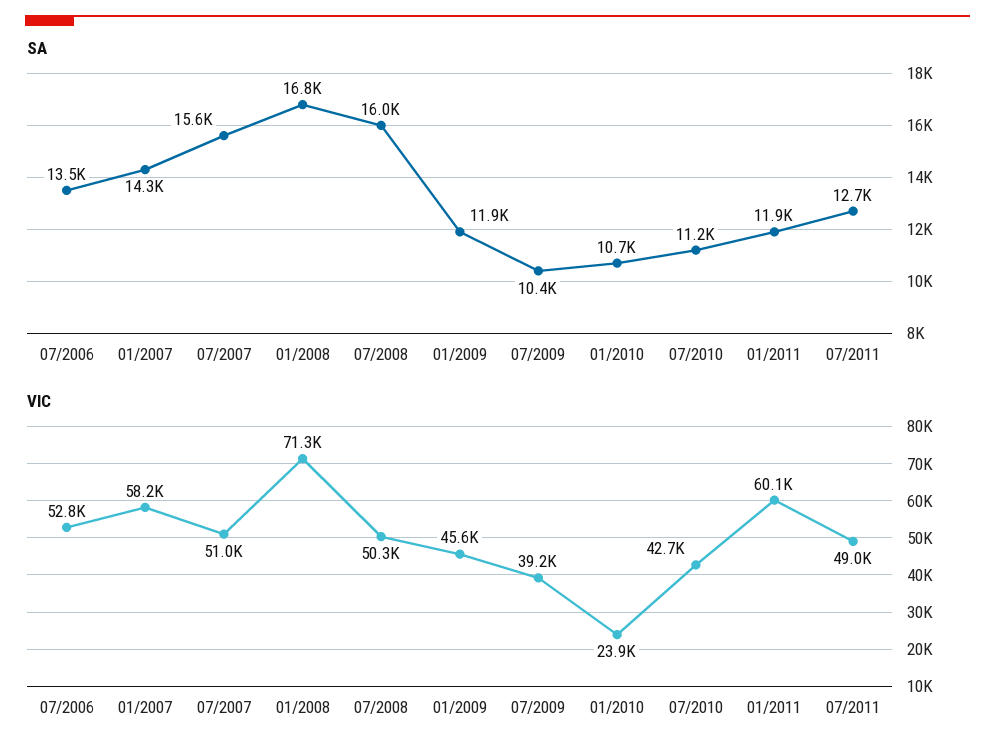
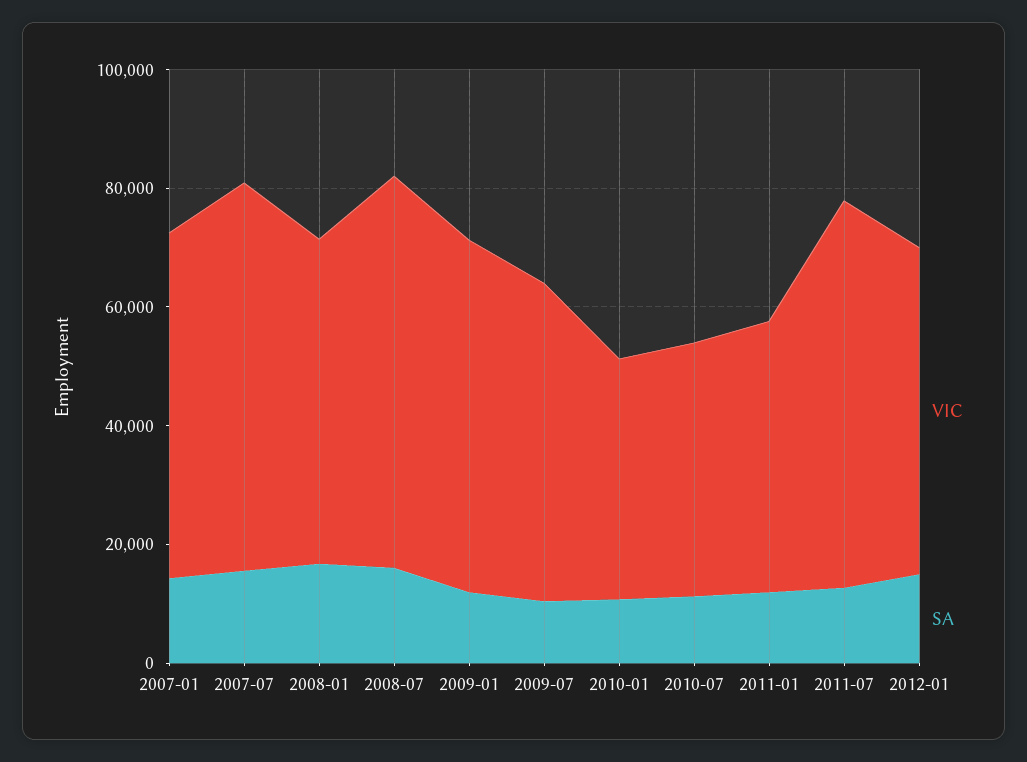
SA, 07/2006: 13500 -> none
VIC, 07/2006: 52800 -> none
VIC, 07/2007: 51000 -> 65000
VIC, 01/2008: 71300 -> 55000
VIC, 07/2008: 50300 -> 65000
VIC, 01/2009: 45600 -> 60000
VIC, 07/2009: 39200 -> 55000
VIC, 01/2010: 23900 -> 40000
VIC, 01/2011: 60100 -> 45000
VIC, 07/2011: 49000 -> 65000
VIC, 2012-01: none -> 55000
SA, 2012-01: none -> 15000

